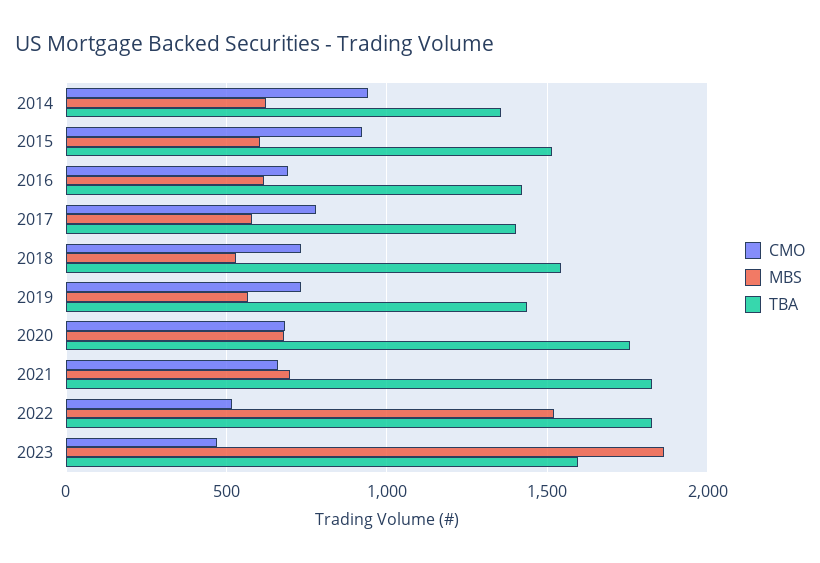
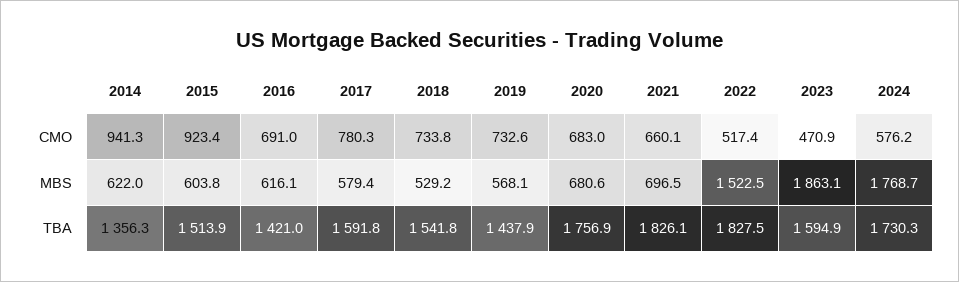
TBA, 2017: 1400 -> 1591.8
CMO, 2024: none -> 576.2
MBS, 2024: none -> 1768.7
TBA, 2024: none -> 1730.3

